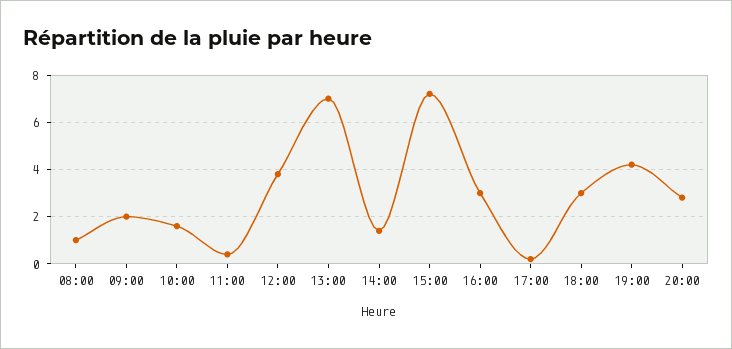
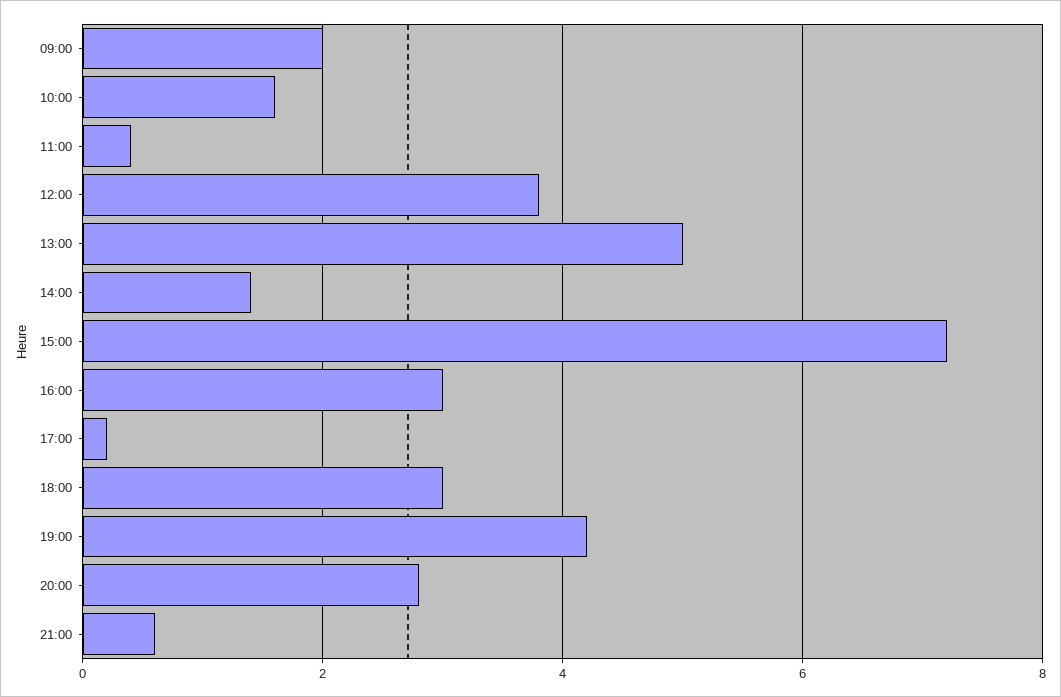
08:00: 1 -> none
13:00: 7 -> 5
21:00: none -> 0.5

